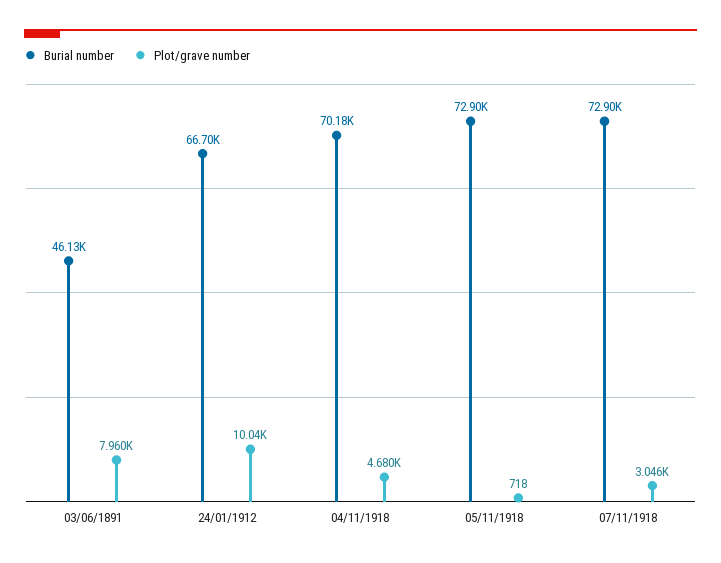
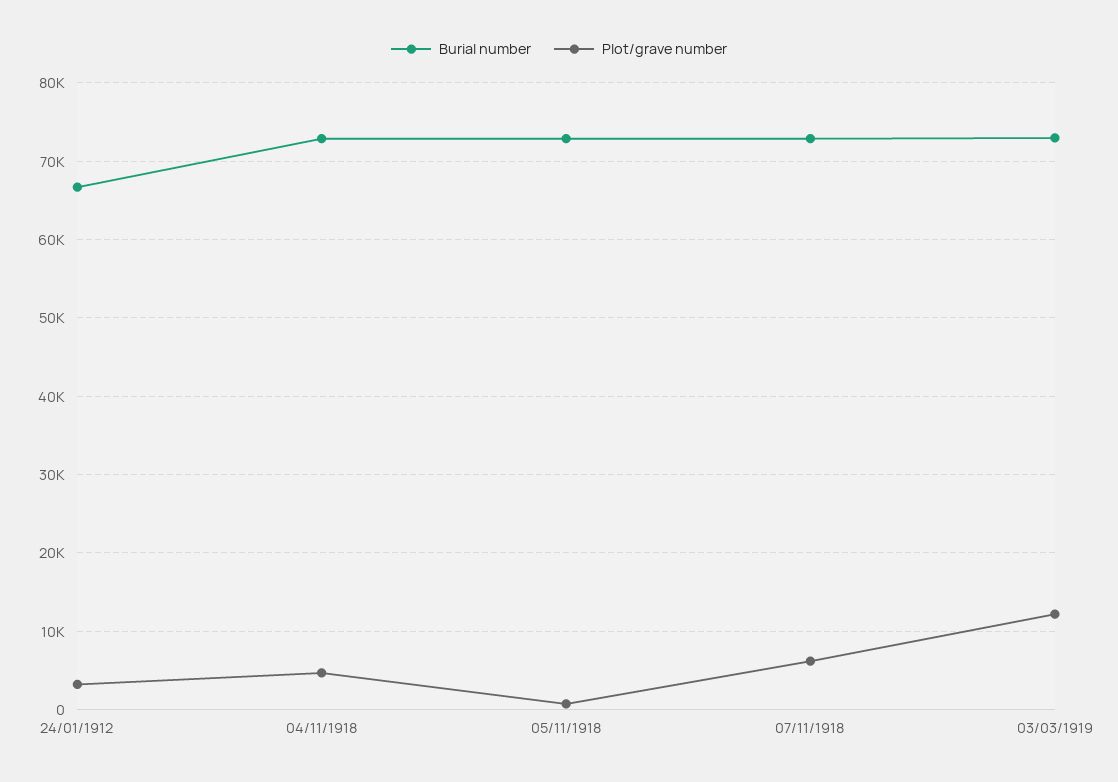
Burial number, 03/06/1891: 46130 -> none
Plot/grave number, 03/06/1891: 7960 -> none
Plot/grave number, 24/01/1912: 10040 -> 3000
Burial number, 04/11/1918: 70180 -> 73000
Plot/grave number, 07/11/1918: 3046 -> 6000
Burial number, 03/03/1919: none -> 73000
Plot/grave number, 03/03/1919: none -> 12000

